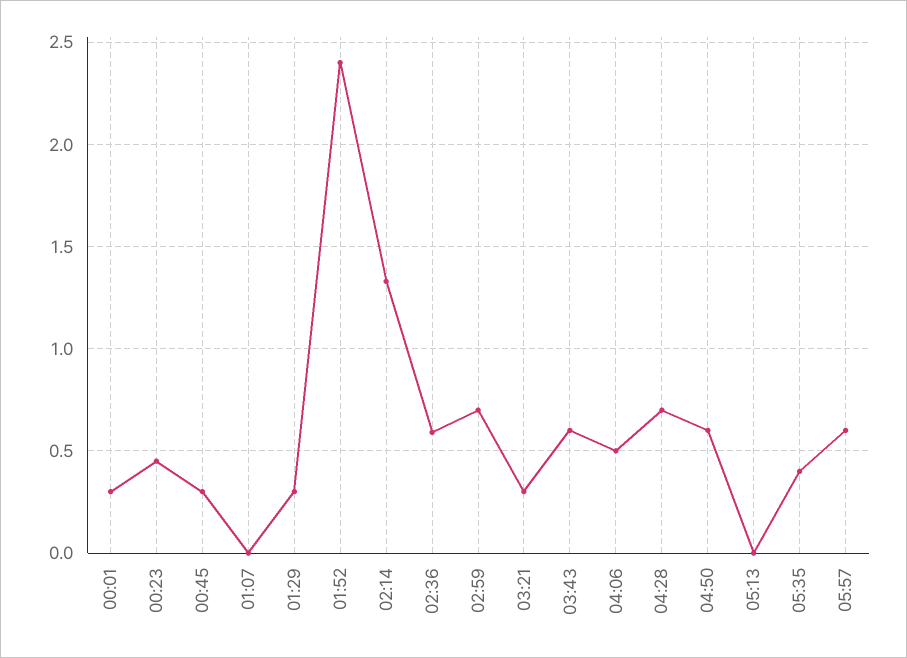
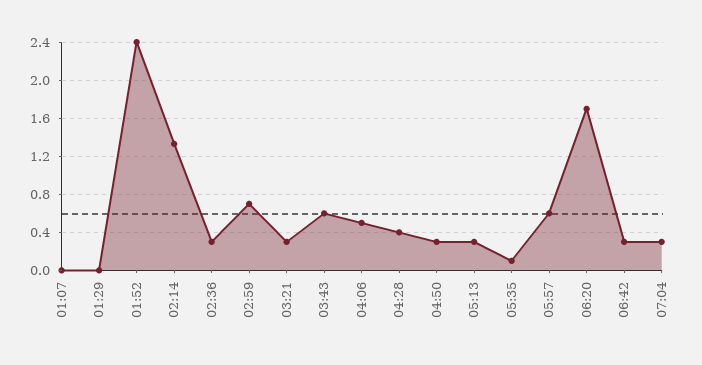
00:01: 0.3 -> none
00:23: 0.45 -> none
00:45: 0.3 -> none
01:29: 0.3 -> 0
02:36: 0.6 -> 0.3
04:28: 0.7 -> 0.4
04:50: 0.6 -> 0.3
05:13: 0 -> 0.3
05:35: 0.4 -> 0.1
06:20: none -> 1.7
06:42: none -> 0.3
07:04: none -> 0.3

